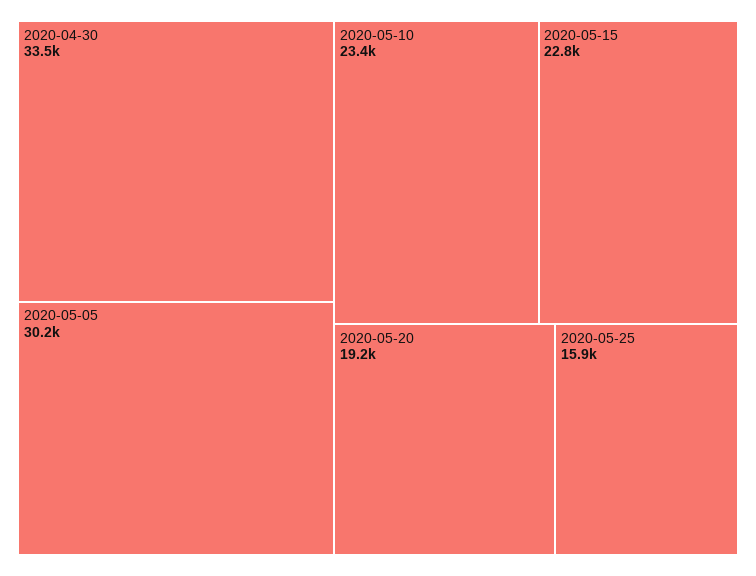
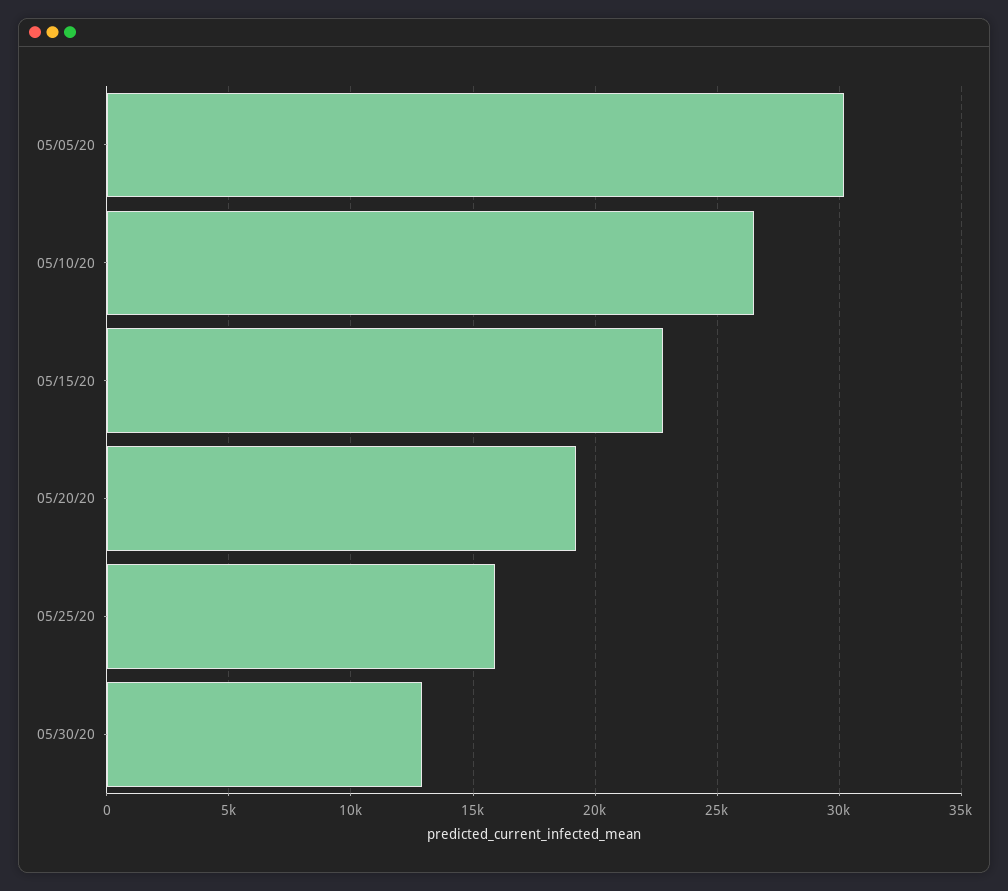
2020-04-30: 33500 -> none
2020-05-10: 23400 -> 26500
05/30/20: none -> 13000

